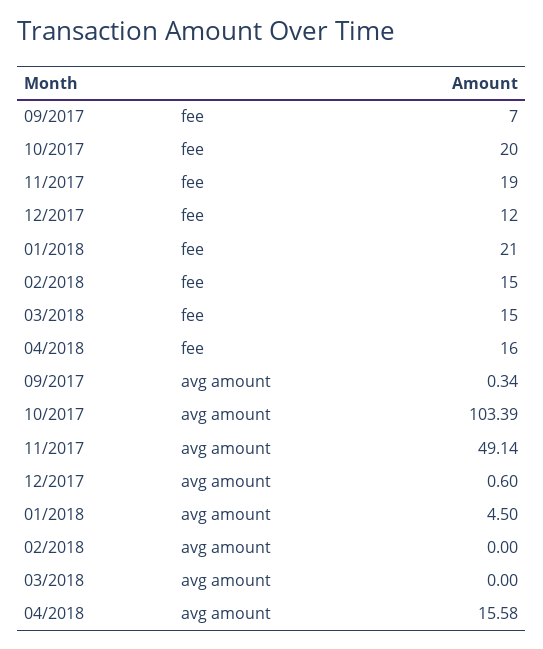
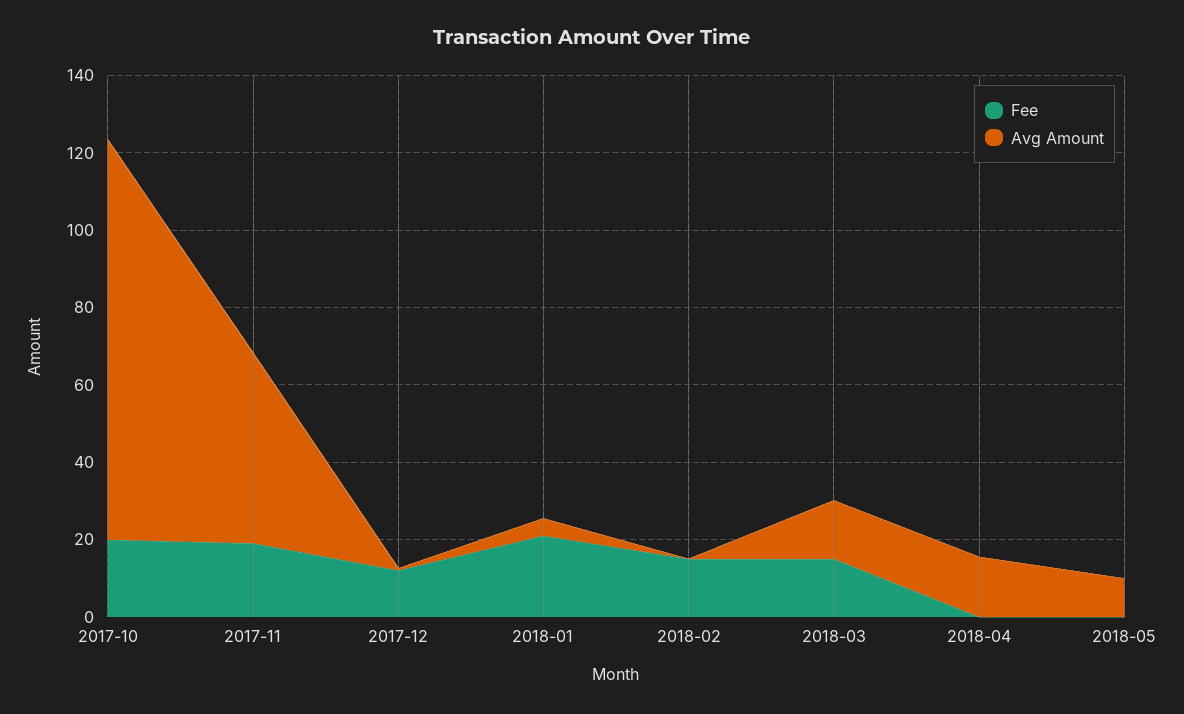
fee, 09/2017: 7 -> none
fee, 04/2018: 16 -> 0
avg amount, 09/2017: 0.34 -> none
avg amount, 03/2018: 0 -> 15
fee, 2018-05: none -> 0
avg amount, 2018-05: none -> 10

